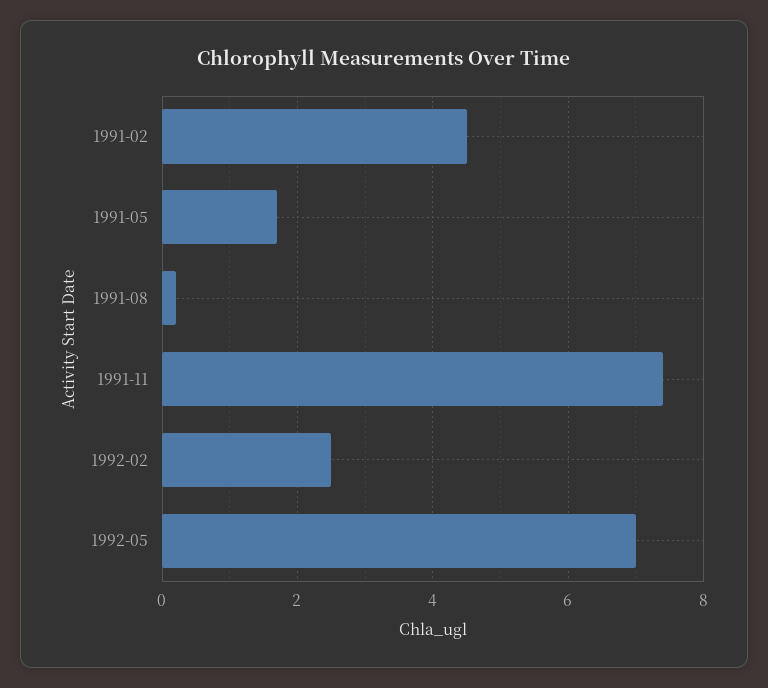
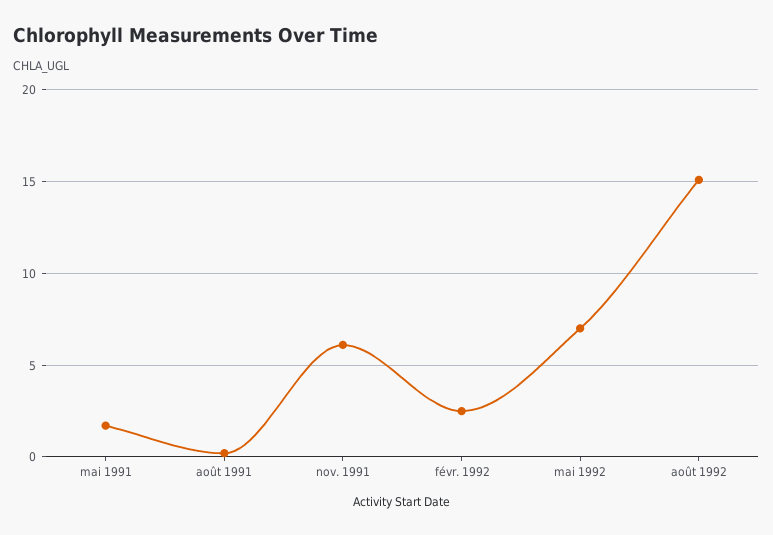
1991-02: 4.5 -> none
1991-11: 7.5 -> 6
août 1992: none -> 15

